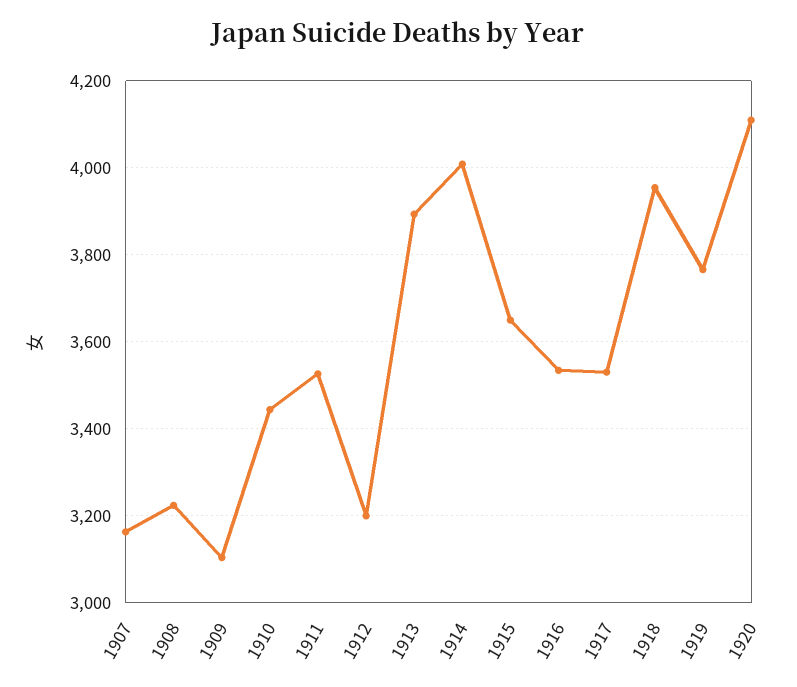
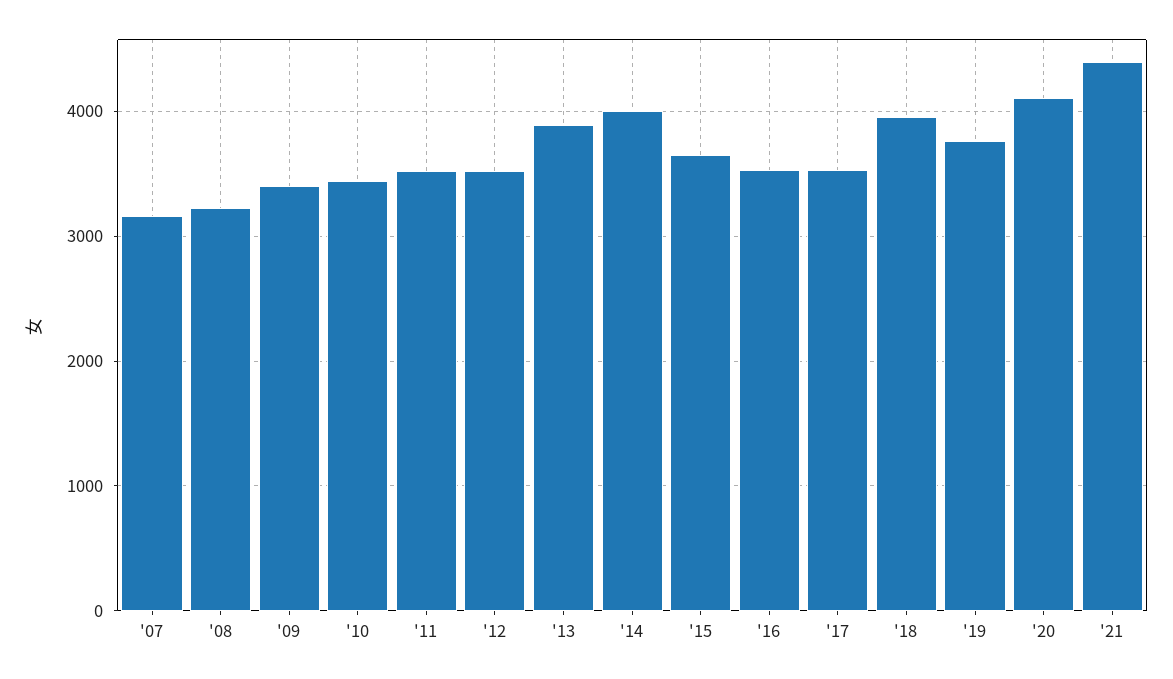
1909: 3100 -> 3400
1912: 3200 -> 3500
'21: none -> 4400

